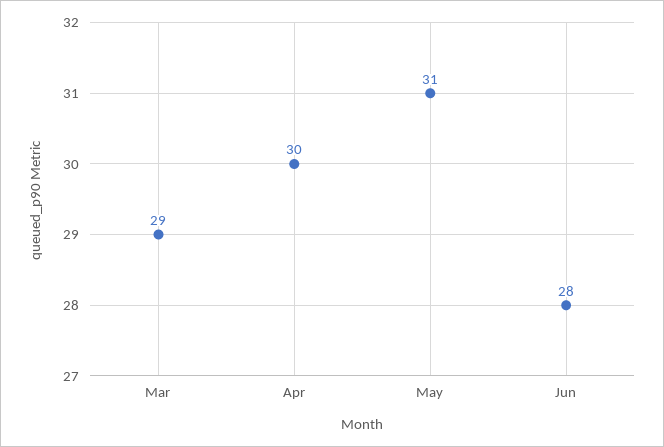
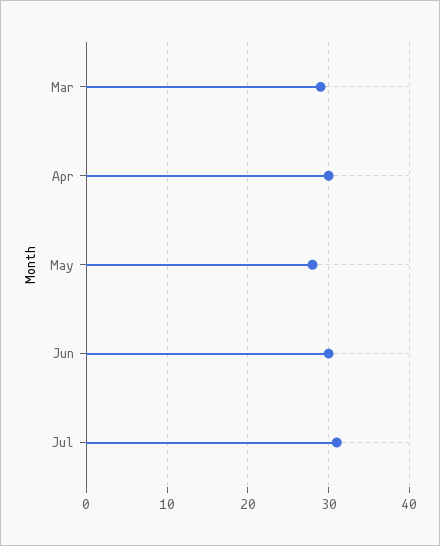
May: 31 -> 28
Jun: 28 -> 30
Jul: none -> 31

